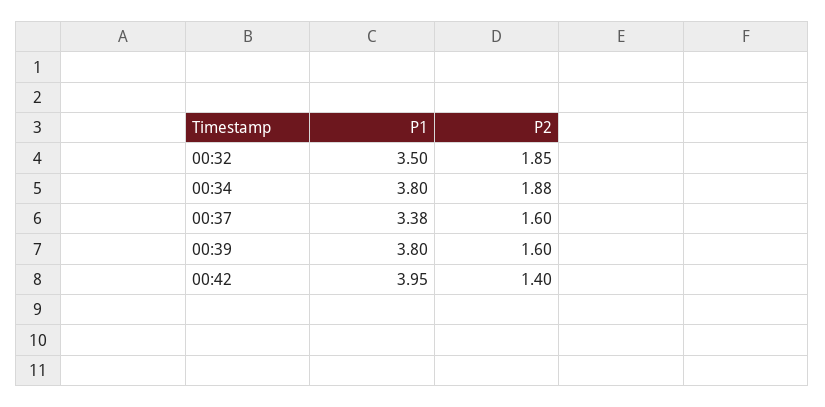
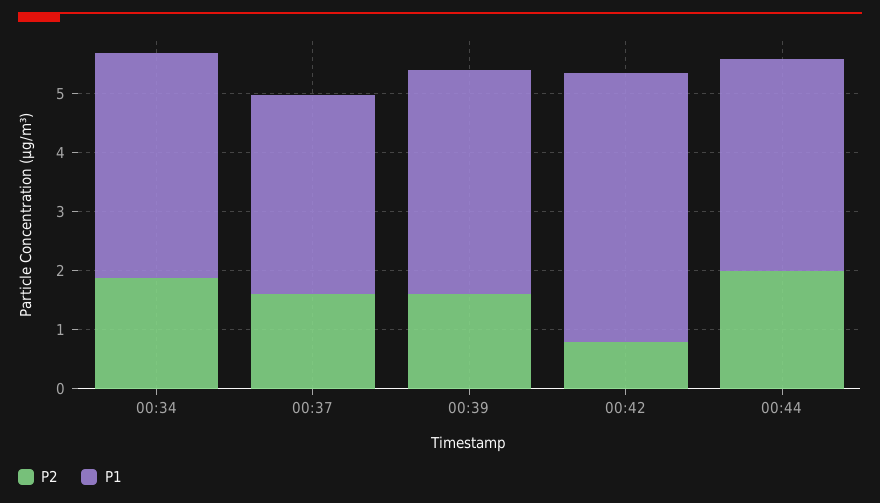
P1, 00:32: 3.5 -> none
P2, 00:32: 1.85 -> none
P1, 00:42: 3.95 -> 4.6
P2, 00:42: 1.4 -> 0.8
P2, 00:44: none -> 2
P1, 00:44: none -> 3.6

